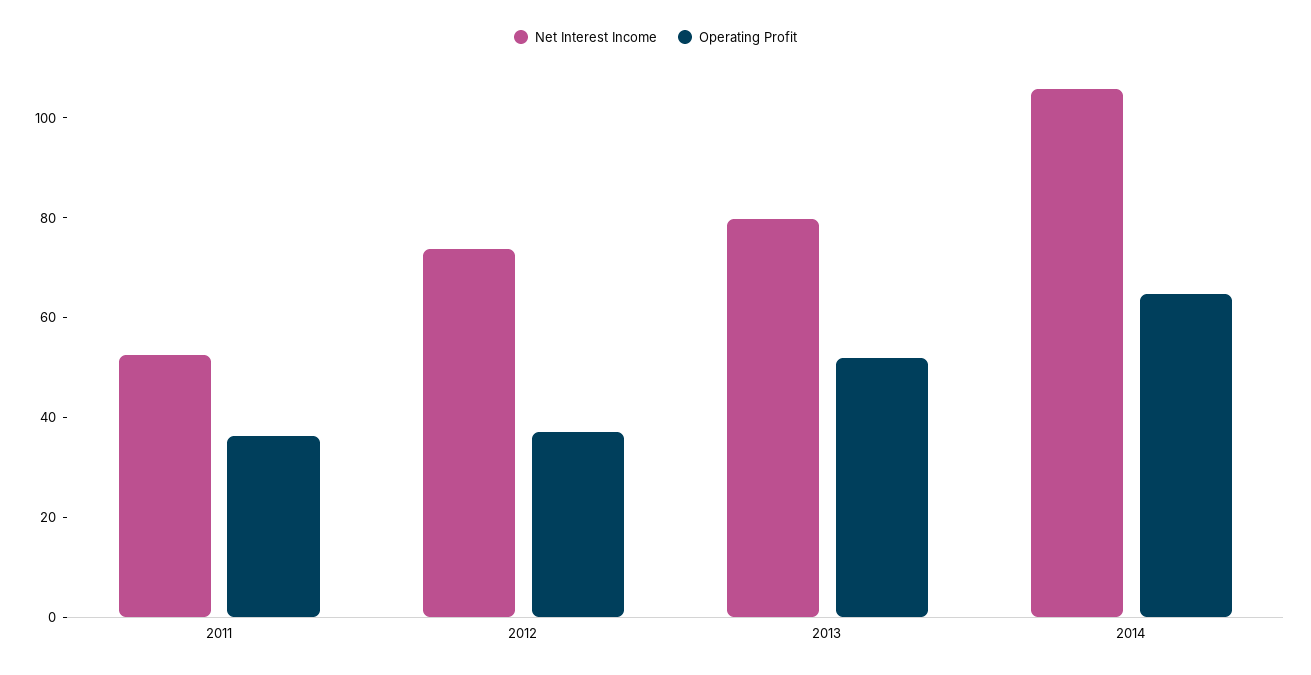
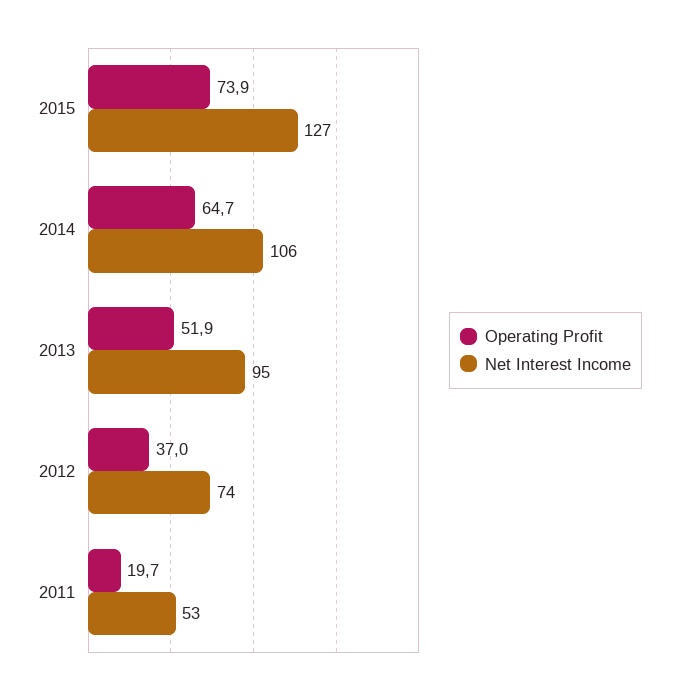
Operating Profit, 2011: 35 -> 19.7
Net Interest Income, 2013: 80 -> 95
Operating Profit, 2015: none -> 73.9
Net Interest Income, 2015: none -> 127

